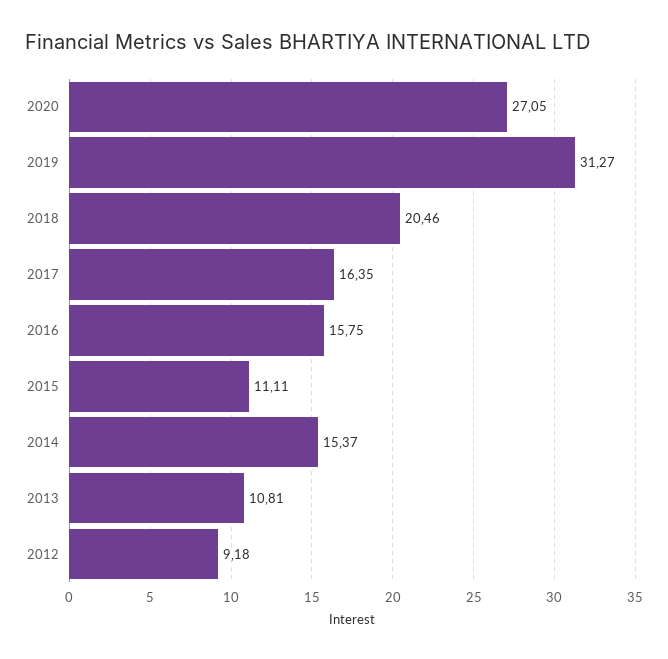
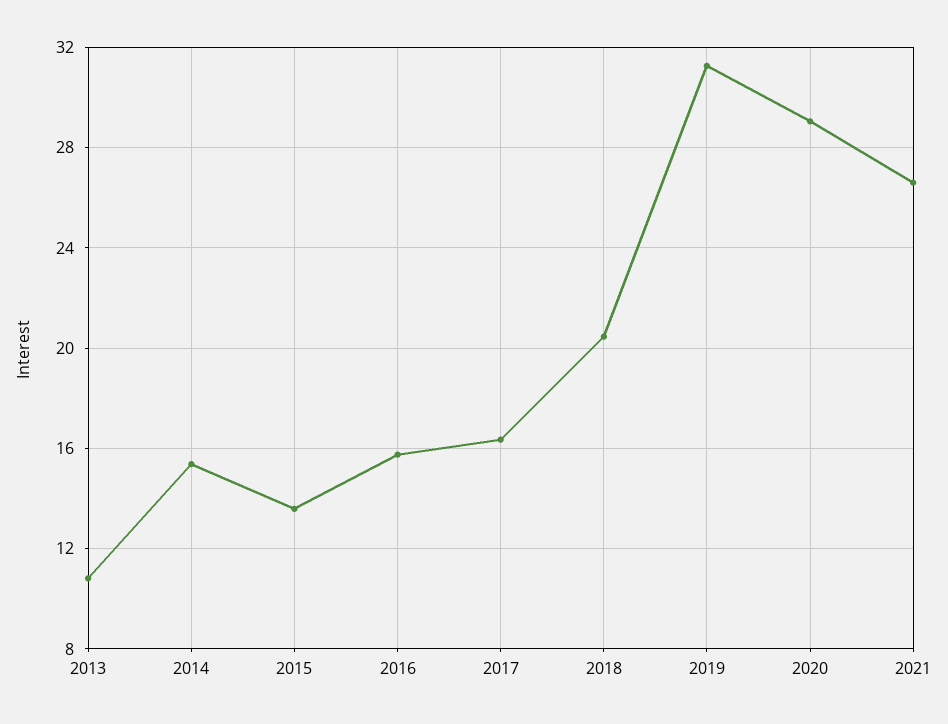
2020: 27.05 -> 29
2015: 11.11 -> 13.5
2012: 9.18 -> none
2021: none -> 26.5

